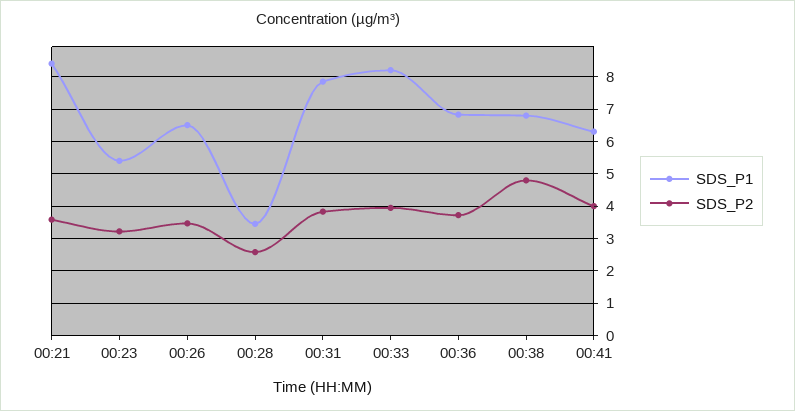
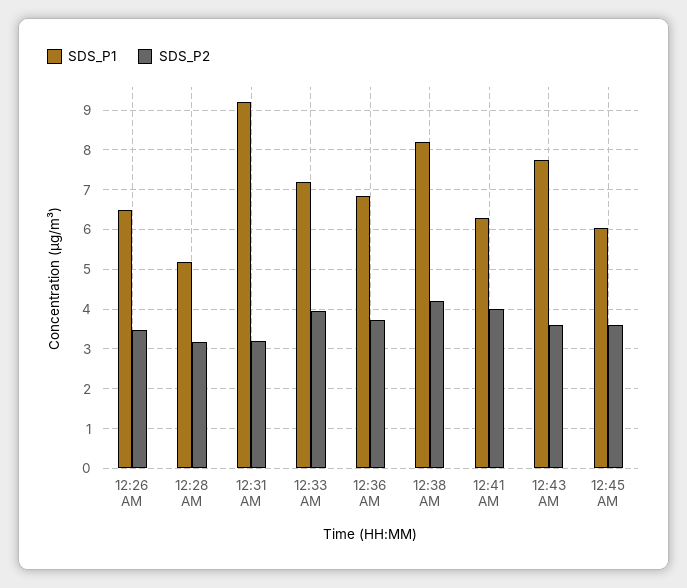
SDS_P1, 00:21: 8.4 -> none
SDS_P2, 00:21: 3.6 -> none
SDS_P1, 00:23: 5.4 -> none
SDS_P2, 00:23: 3.2 -> none
SDS_P1, 00:28: 3.4 -> 5.2
SDS_P2, 00:28: 2.6 -> 3.2
SDS_P1, 00:31: 7.8 -> 9.2
SDS_P2, 00:31: 3.8 -> 3.2
SDS_P1, 00:33: 8.2 -> 7.2
SDS_P1, 00:38: 6.8 -> 8.2
SDS_P2, 00:38: 4.8 -> 4.2
SDS_P1, 12:43 AM: none -> 7.8
SDS_P2, 12:43 AM: none -> 3.6
SDS_P1, 12:45 AM: none -> 6
SDS_P2, 12:45 AM: none -> 3.6

